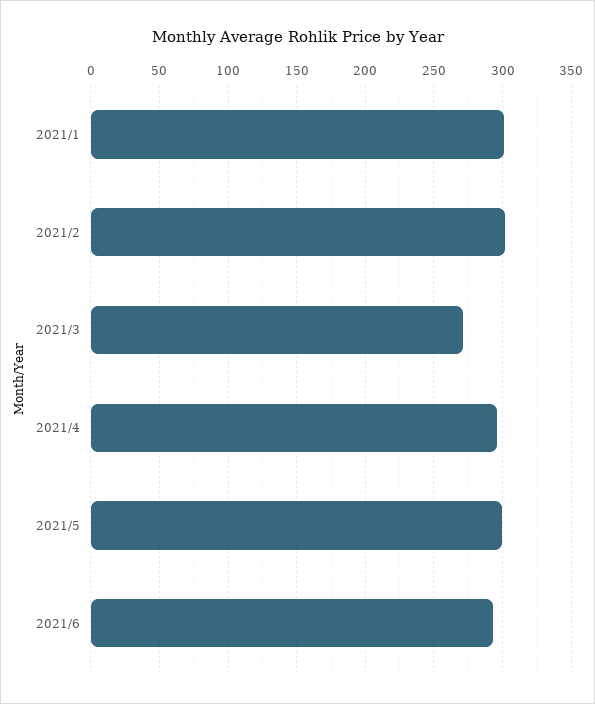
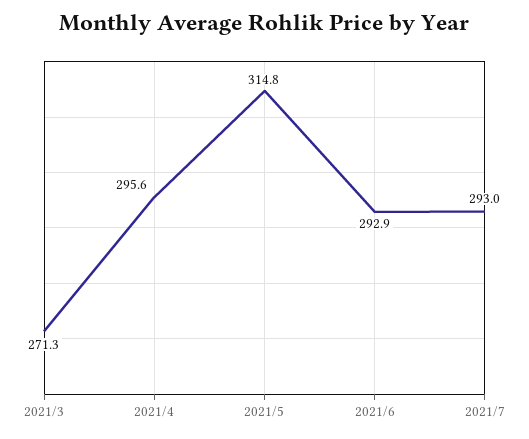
2021/1: 300 -> none
2021/2: 300 -> none
2021/5: 300 -> 314.8
2021/7: none -> 293

